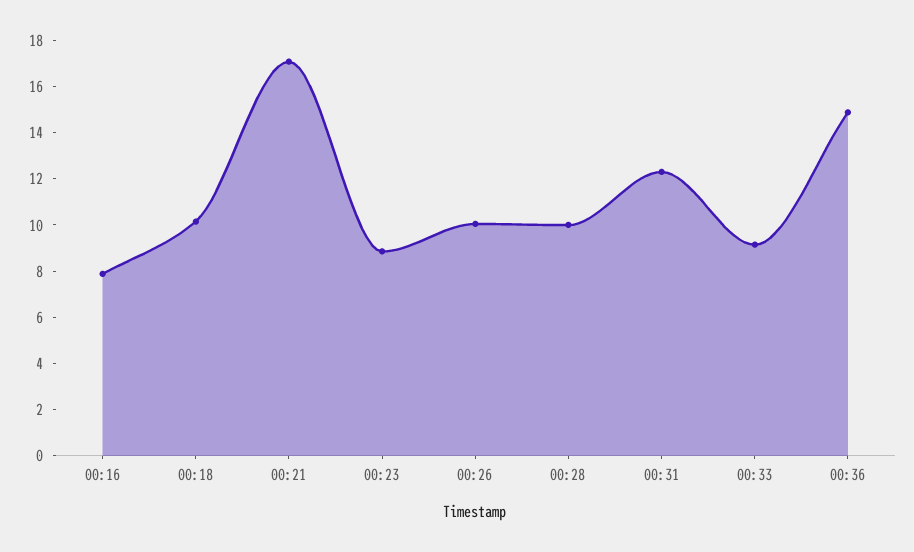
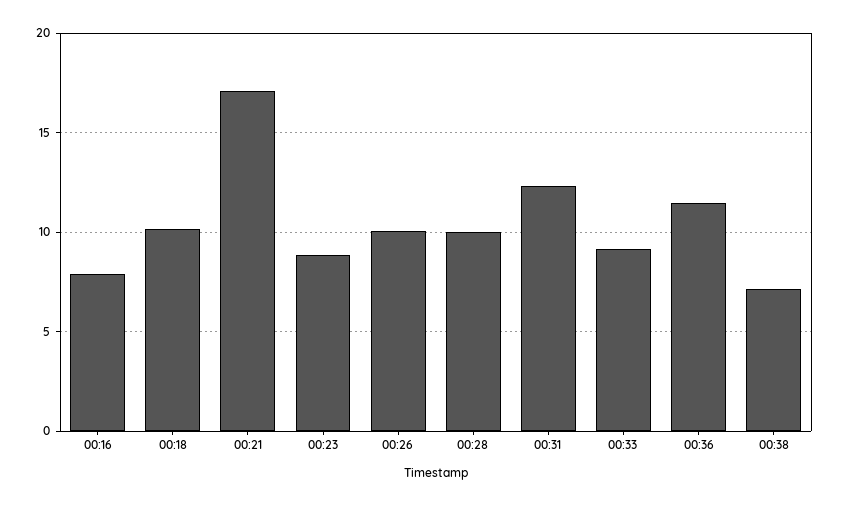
00:36: 15 -> 11.5
00:38: none -> 7

